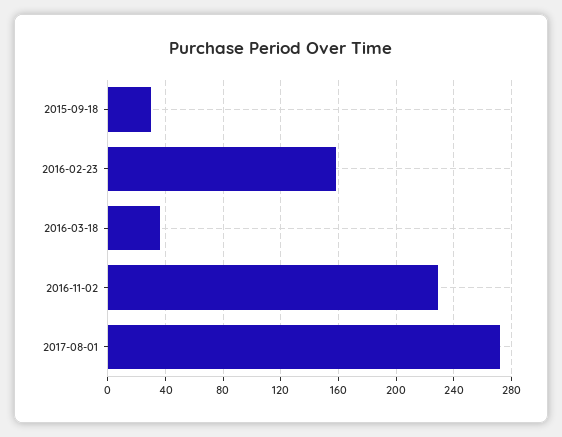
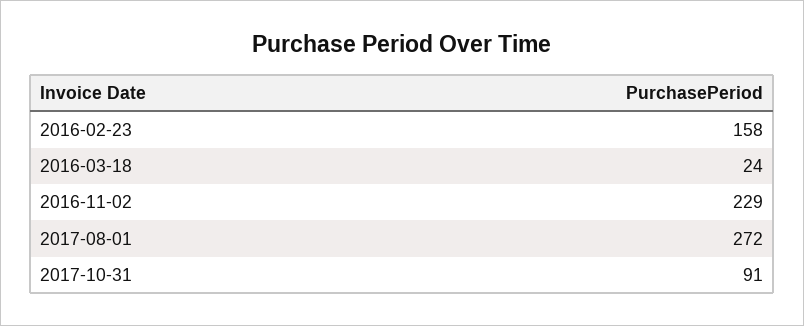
2015-09-18: 30 -> none
2016-03-18: 35 -> 24
2017-10-31: none -> 91

